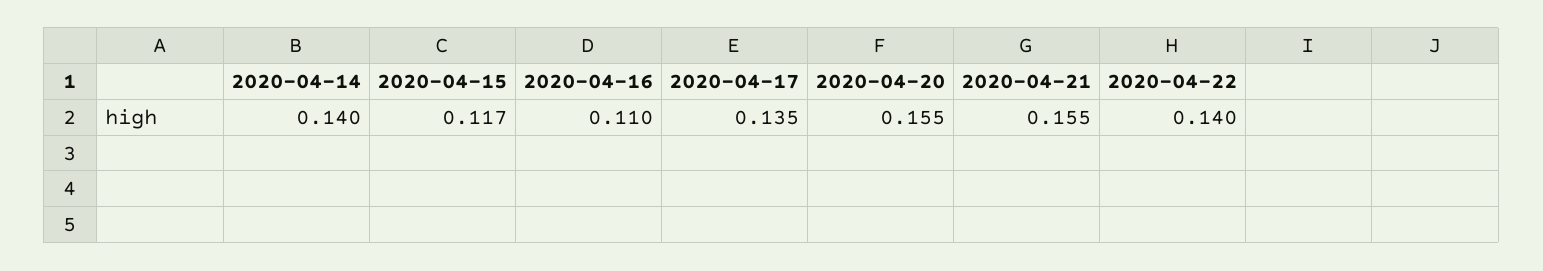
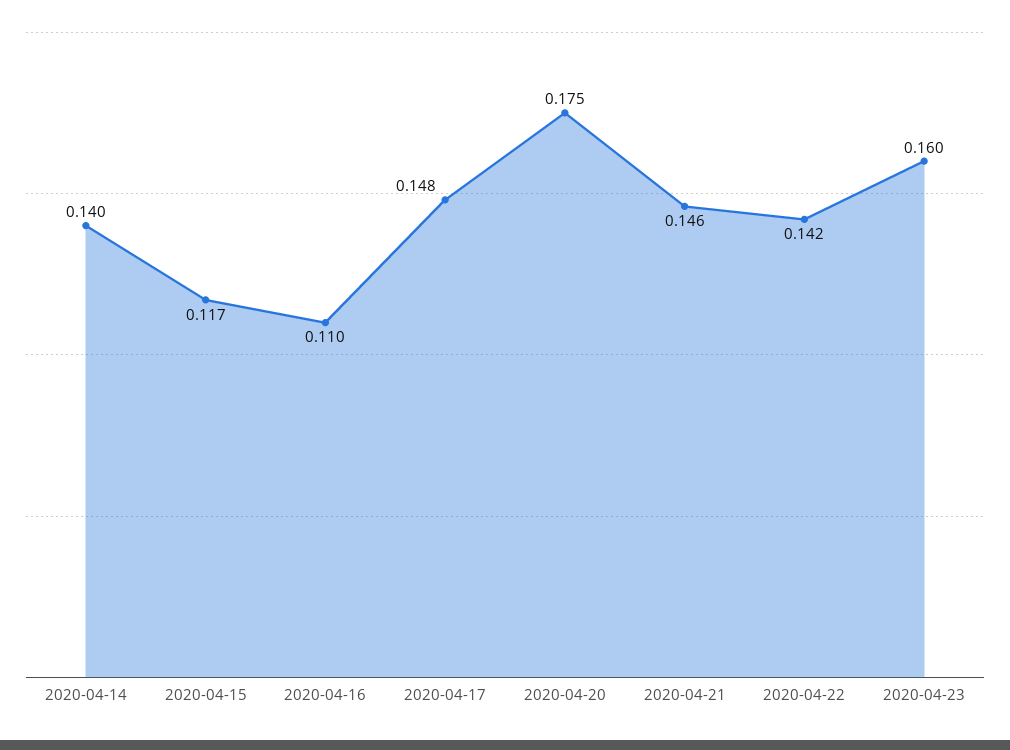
2020-04-17: 0.135 -> 0.148
2020-04-20: 0.155 -> 0.175
2020-04-21: 0.155 -> 0.146
2020-04-22: 0.14 -> 0.142
2020-04-23: none -> 0.16

